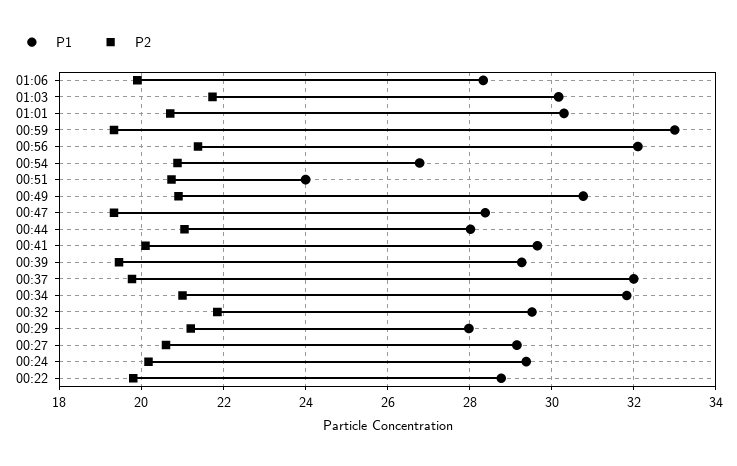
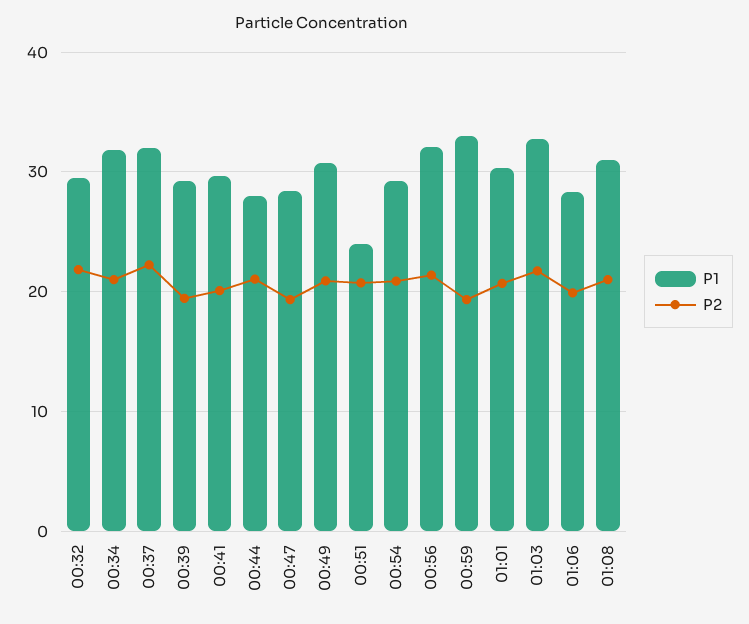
P1, 01:03: 30.2 -> 33
P1, 00:54: 26.8 -> 29
P2, 00:37: 19.8 -> 22
P1, 00:29: 28 -> none
P2, 00:29: 21.2 -> none
P1, 00:27: 29.2 -> none
P2, 00:27: 20.6 -> none
P1, 00:24: 29.4 -> none
P2, 00:24: 20.2 -> none
P1, 00:22: 28.8 -> none
P2, 00:22: 19.8 -> none
P1, 01:08: none -> 31
P2, 01:08: none -> 21

